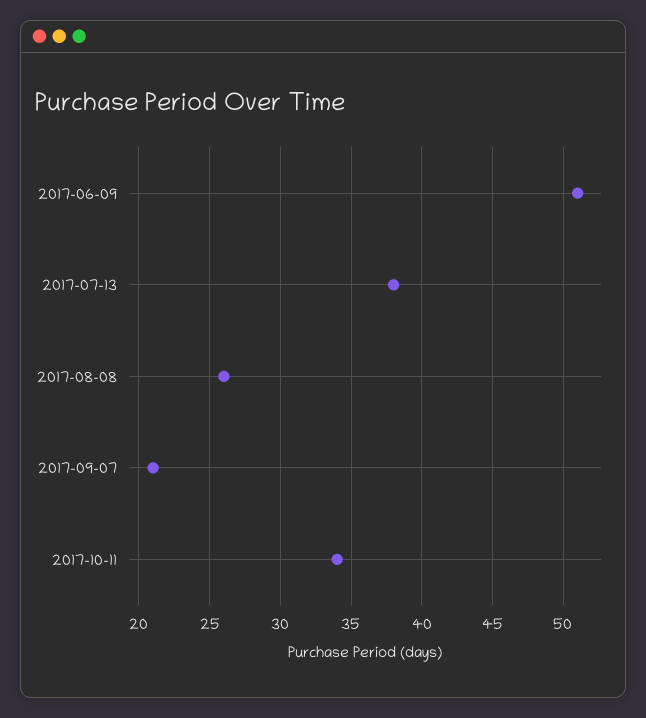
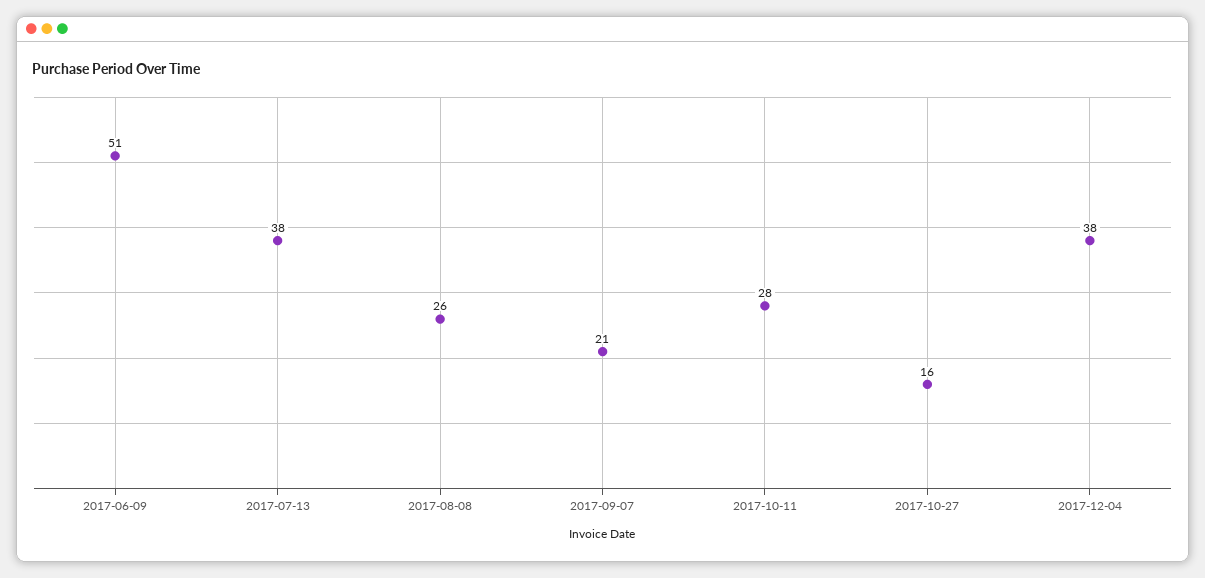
2017-10-11: 34 -> 28
2017-10-27: none -> 16
2017-12-04: none -> 38

